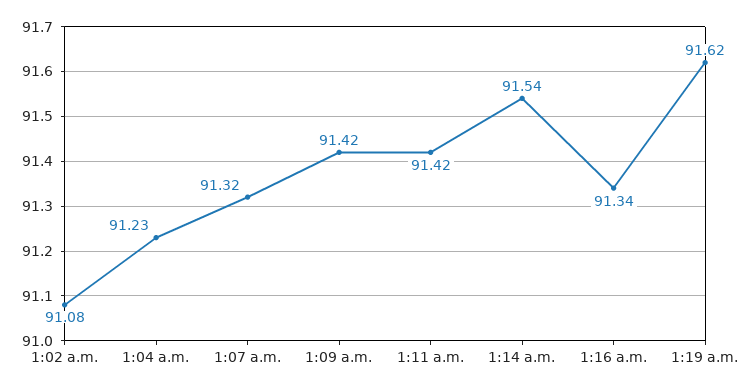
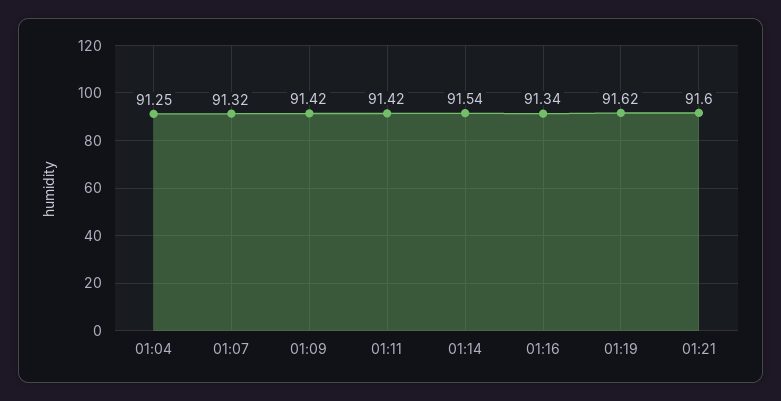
1:02 a.m.: 91.08 -> none
1:04 a.m.: 91.23 -> 91.25
01:21: none -> 91.6

